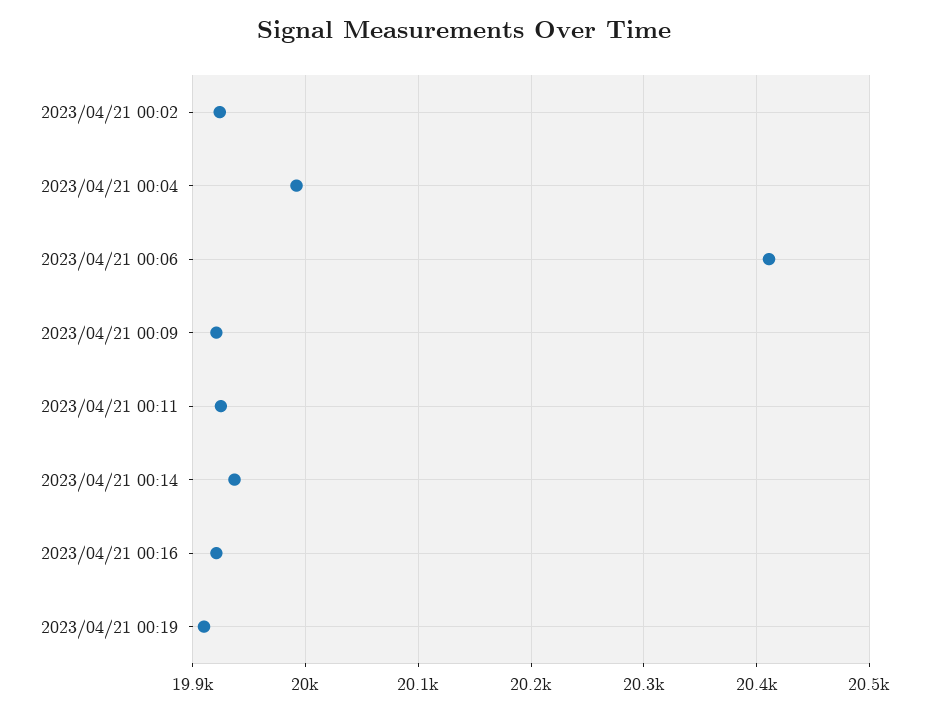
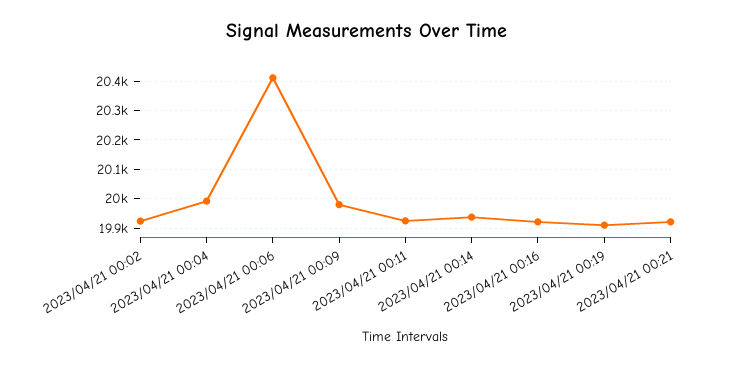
2023/04/21 00:09: 19920 -> 19975
2023/04/21 00:21: none -> 19925

